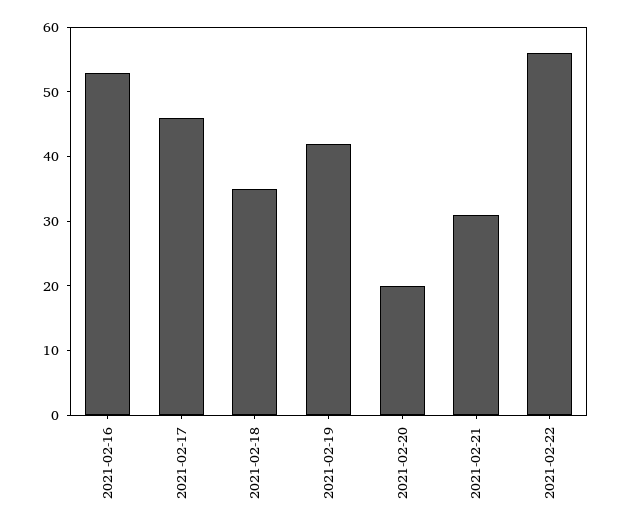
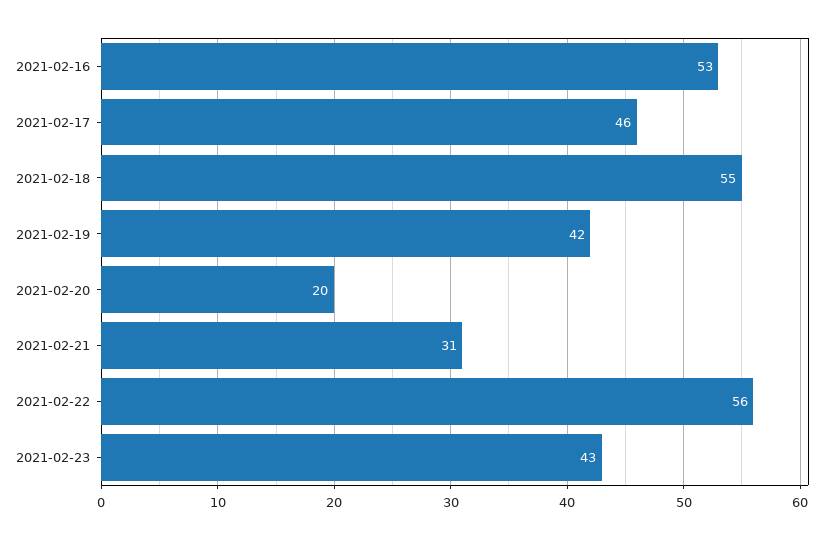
2021-02-18: 35 -> 55
2021-02-23: none -> 43

